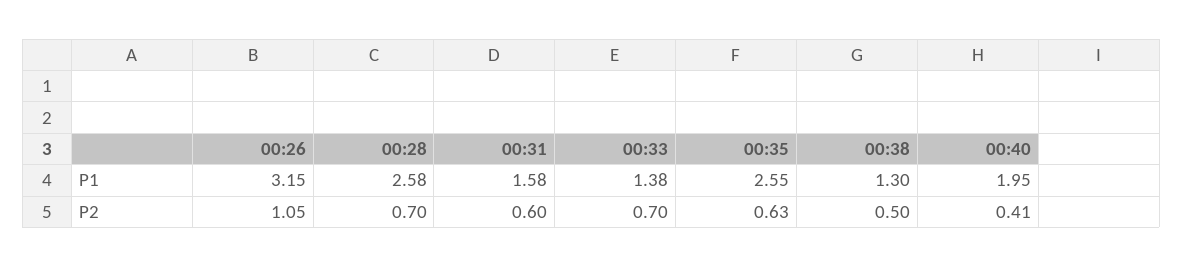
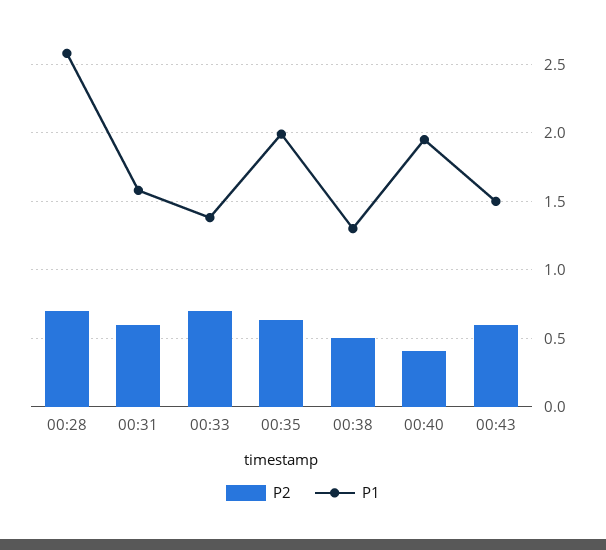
P1, 00:26: 3.15 -> none
P1, 00:35: 2.55 -> 2
P2, 00:26: 1.05 -> none
P2, 00:43: none -> 0.6
P1, 00:43: none -> 1.5

